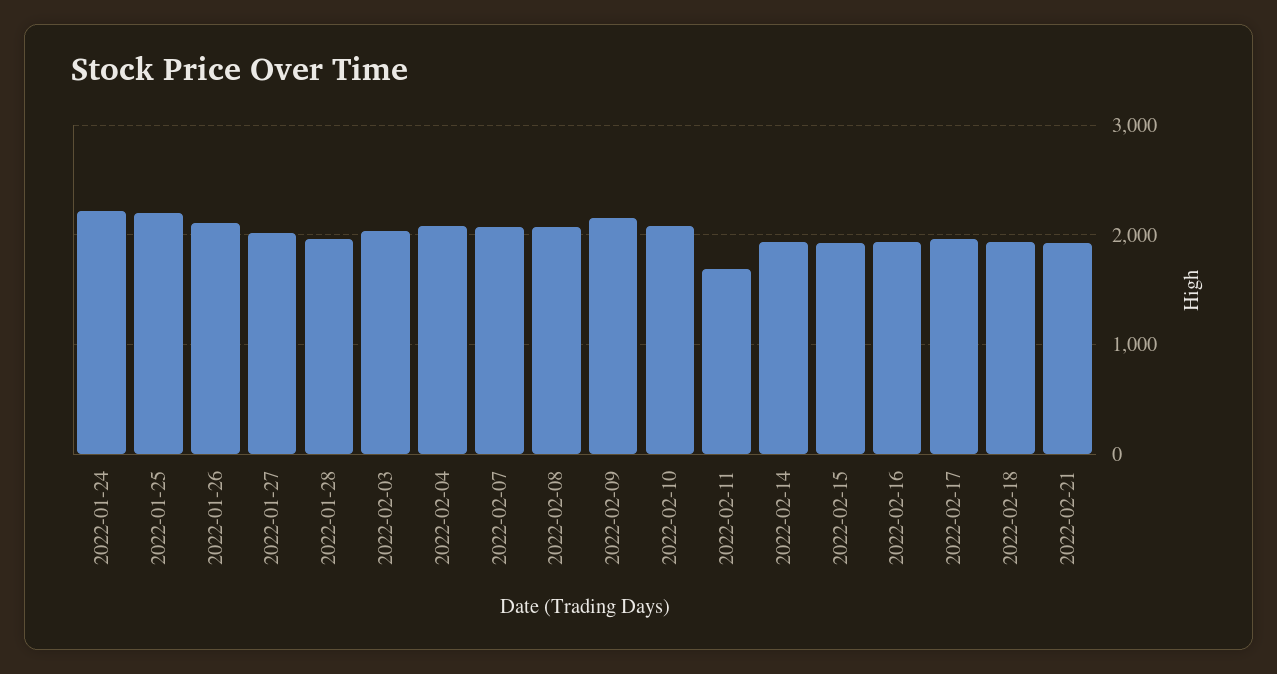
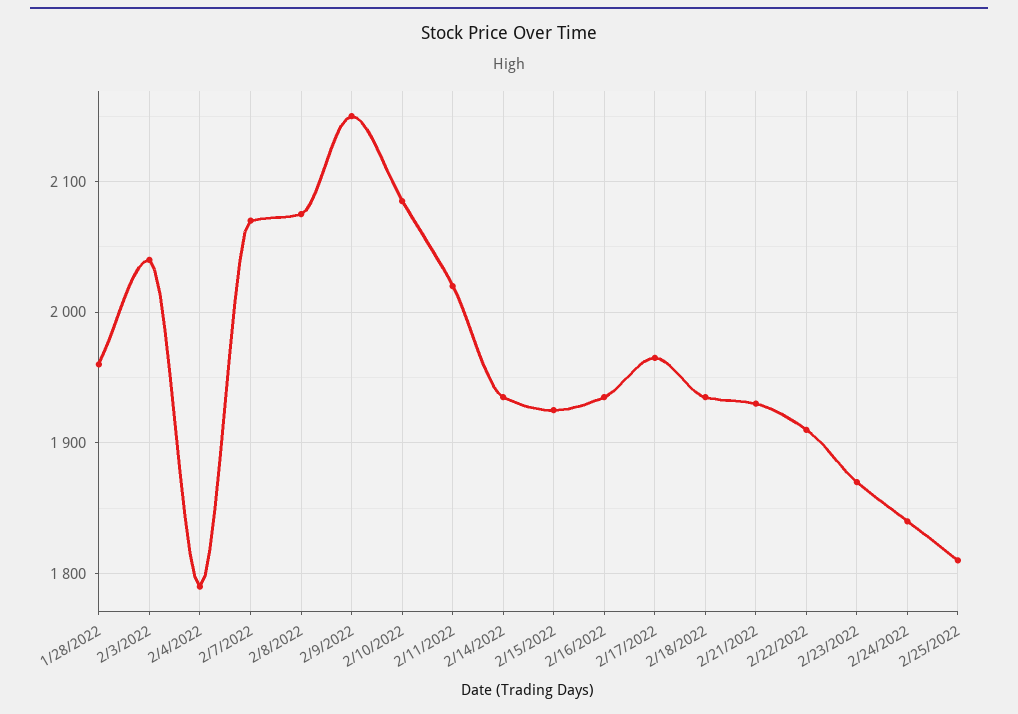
2022-01-24: 2200 -> none
2022-01-25: 2200 -> none
2022-01-26: 2100 -> none
2022-01-27: 2000 -> none
2022-02-04: 2100 -> 1790
2022-02-11: 1700 -> 2020
2/22/2022: none -> 1910
2/23/2022: none -> 1870
2/24/2022: none -> 1840
2/25/2022: none -> 1810

